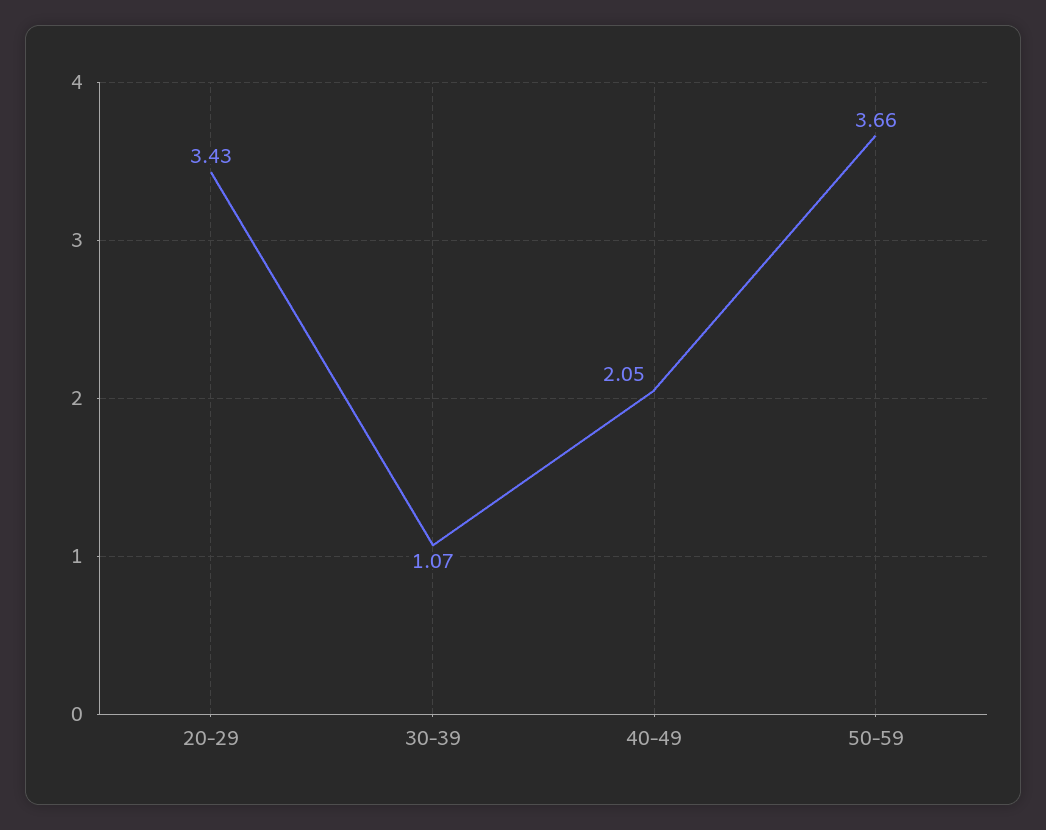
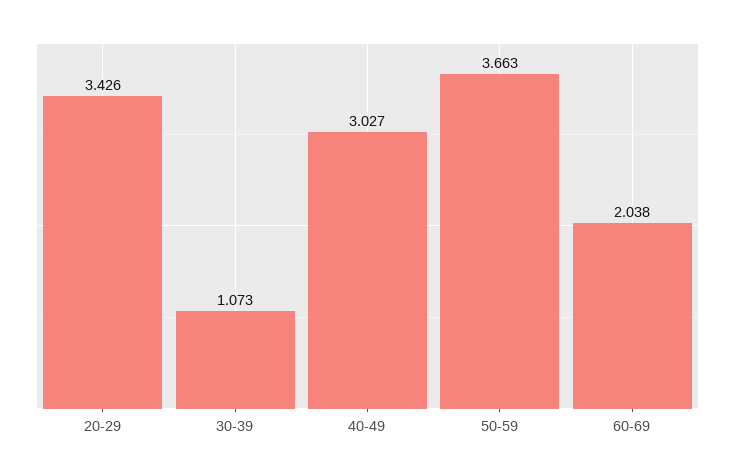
40-49: 2.05 -> 3.027
60-69: none -> 2.038

